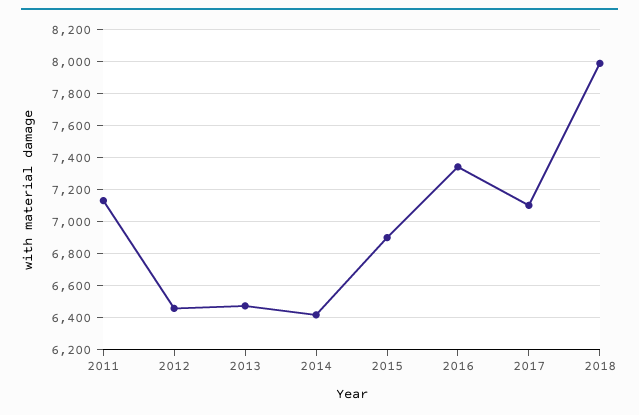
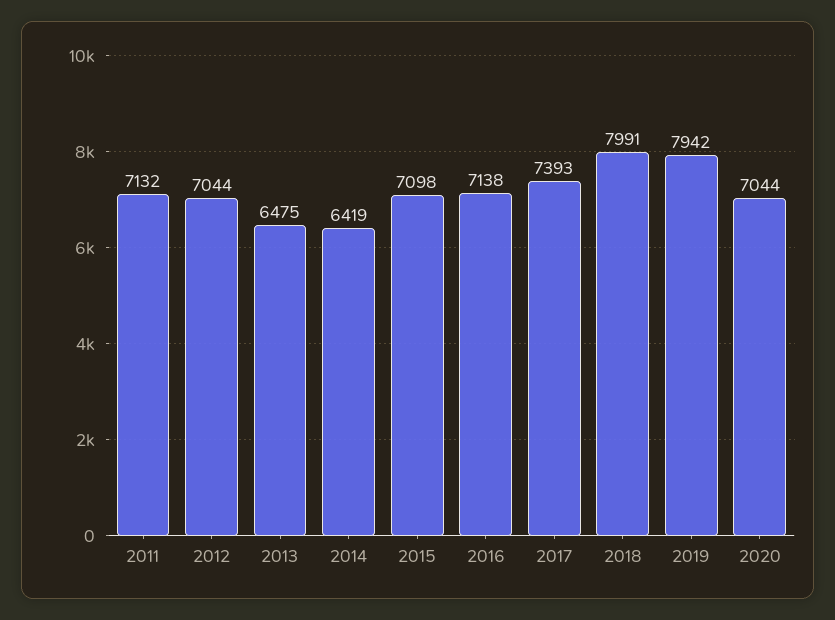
2012: 6450 -> 7044
2015: 6900 -> 7098
2016: 7350 -> 7138
2017: 7100 -> 7393
2019: none -> 7942
2020: none -> 7044

